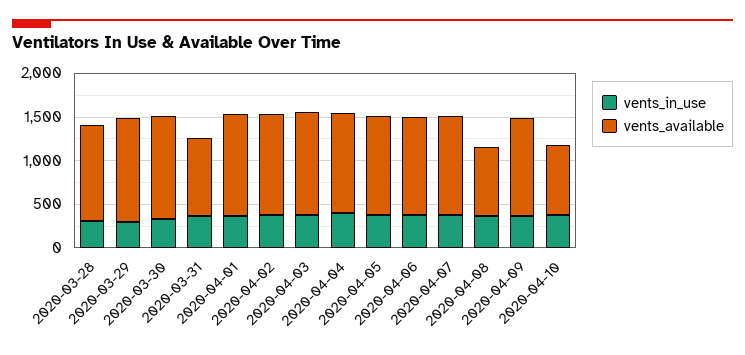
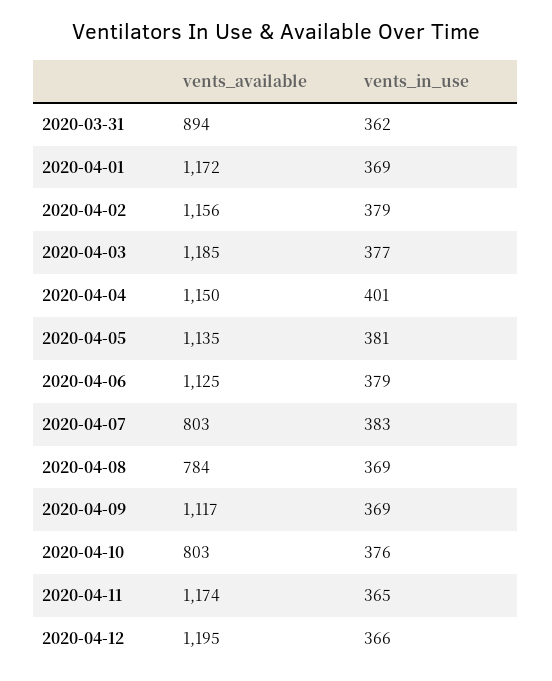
vents_in_use, 2020-03-28: 300 -> none
vents_available, 2020-03-28: 1100 -> none
vents_in_use, 2020-03-29: 300 -> none
vents_available, 2020-03-29: 1200 -> none
vents_in_use, 2020-03-30: 300 -> none
vents_available, 2020-03-30: 1200 -> none
vents_available, 2020-04-07: 1100 -> 803
vents_available, 2020-04-11: none -> 1174
vents_in_use, 2020-04-11: none -> 365
vents_available, 2020-04-12: none -> 1195
vents_in_use, 2020-04-12: none -> 366

